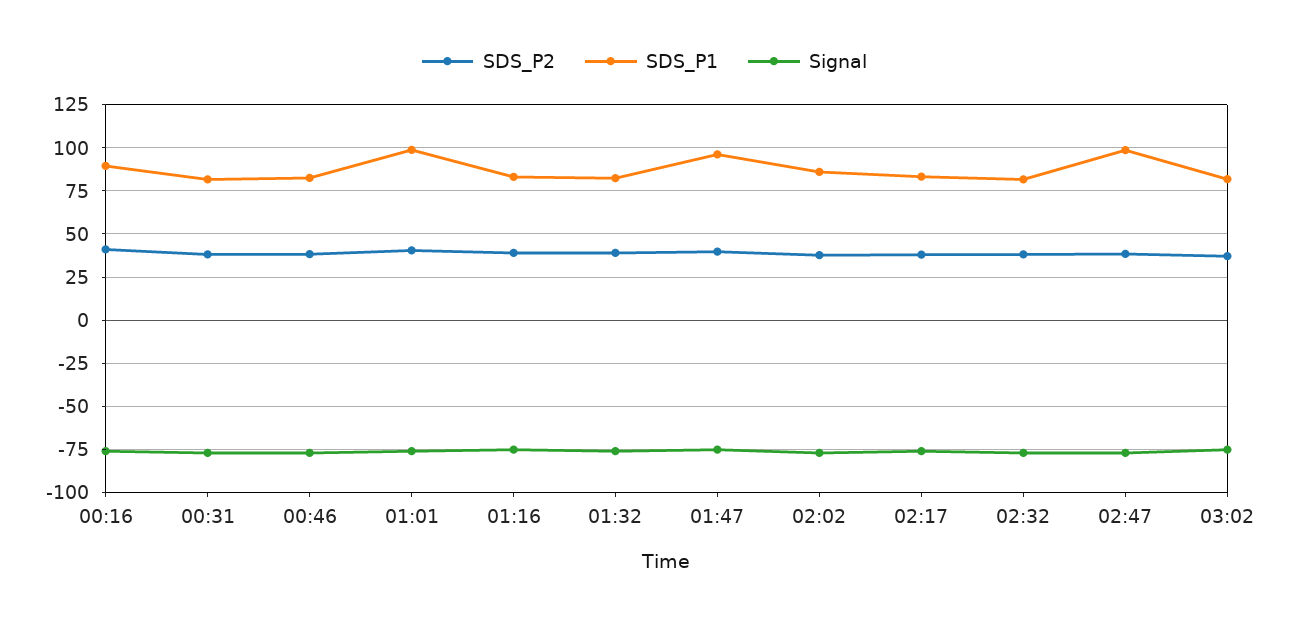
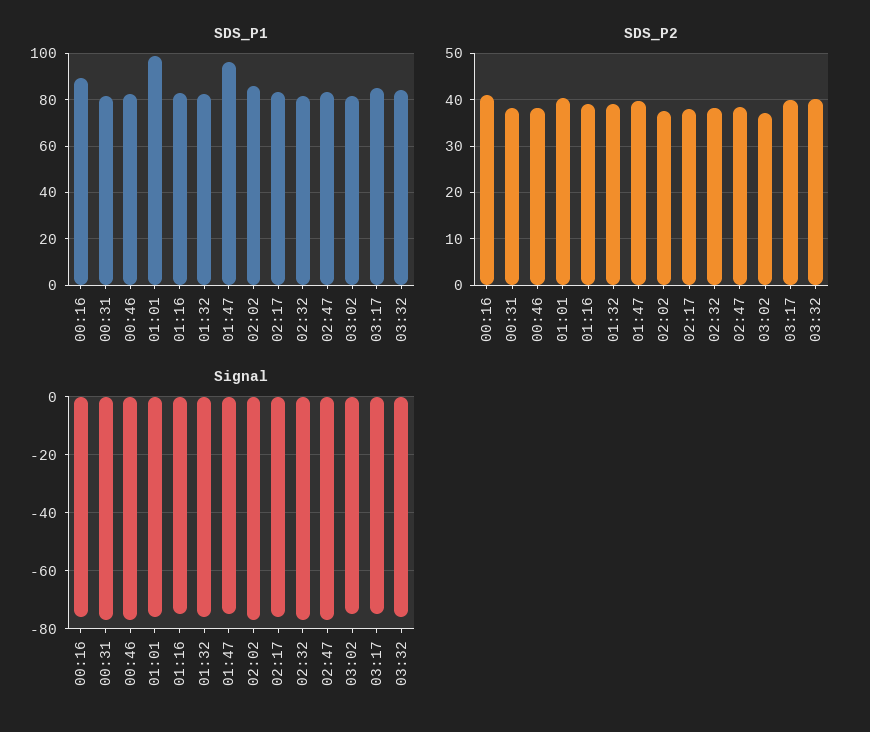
SDS_P1, 02:47: 100 -> 85
SDS_P1, 03:17: none -> 85
SDS_P1, 03:32: none -> 85
SDS_P2, 03:17: none -> 40
SDS_P2, 03:32: none -> 40
Signal, 03:17: none -> -75
Signal, 03:32: none -> -75

